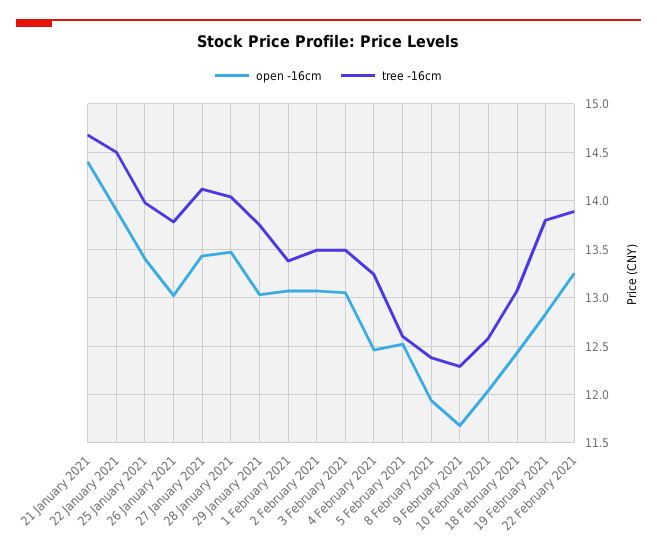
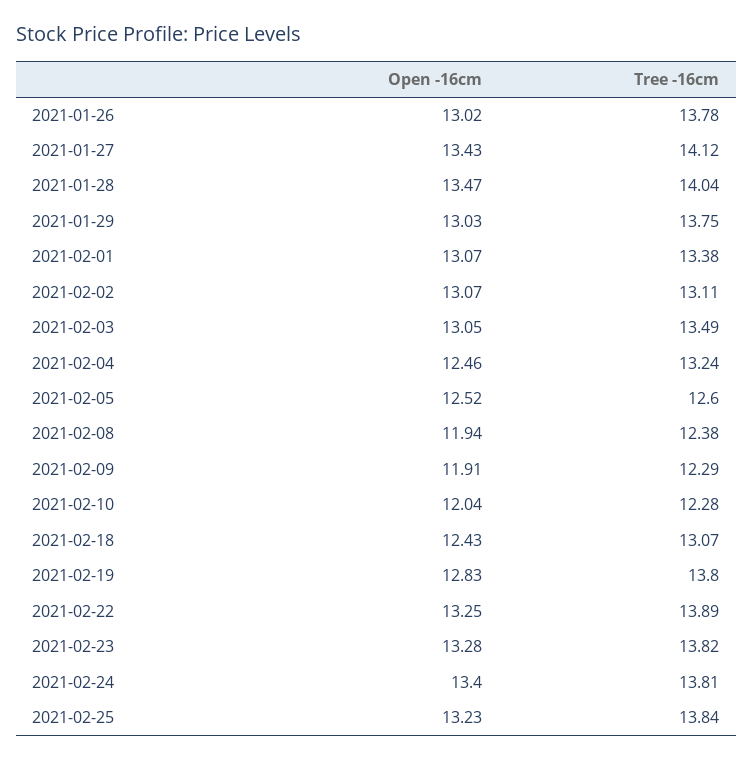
open -16cm, 21 January 2021: 14.4 -> none
tree -16cm, 21 January 2021: 14.7 -> none
open -16cm, 22 January 2021: 13.9 -> none
tree -16cm, 22 January 2021: 14.5 -> none
open -16cm, 25 January 2021: 13.4 -> none
tree -16cm, 25 January 2021: 14 -> none
tree -16cm, 2 February 2021: 13.5 -> 13.11
open -16cm, 9 February 2021: 11.7 -> 11.91
tree -16cm, 10 February 2021: 12.6 -> 12.28
open -16cm, 2021-02-23: none -> 13.28
tree -16cm, 2021-02-23: none -> 13.82
open -16cm, 2021-02-24: none -> 13.4
tree -16cm, 2021-02-24: none -> 13.81
open -16cm, 2021-02-25: none -> 13.23
tree -16cm, 2021-02-25: none -> 13.84

